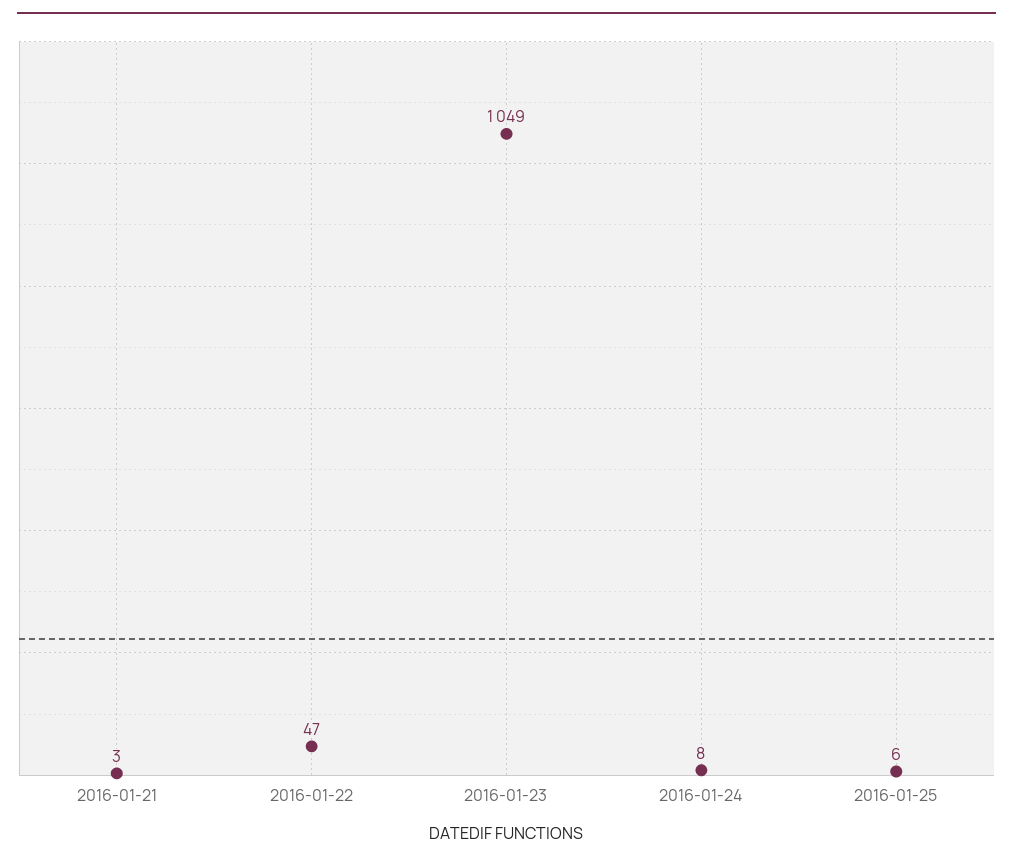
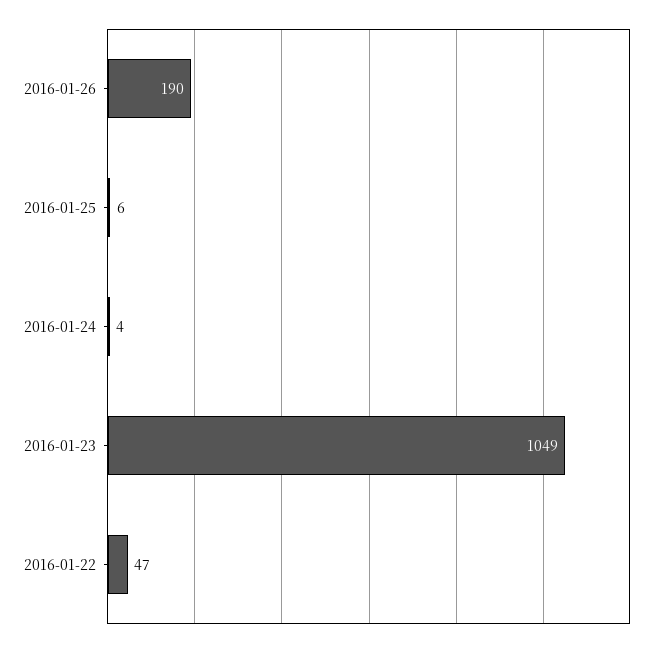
2016-01-21: 3 -> none
2016-01-24: 8 -> 4
2016-01-26: none -> 190

